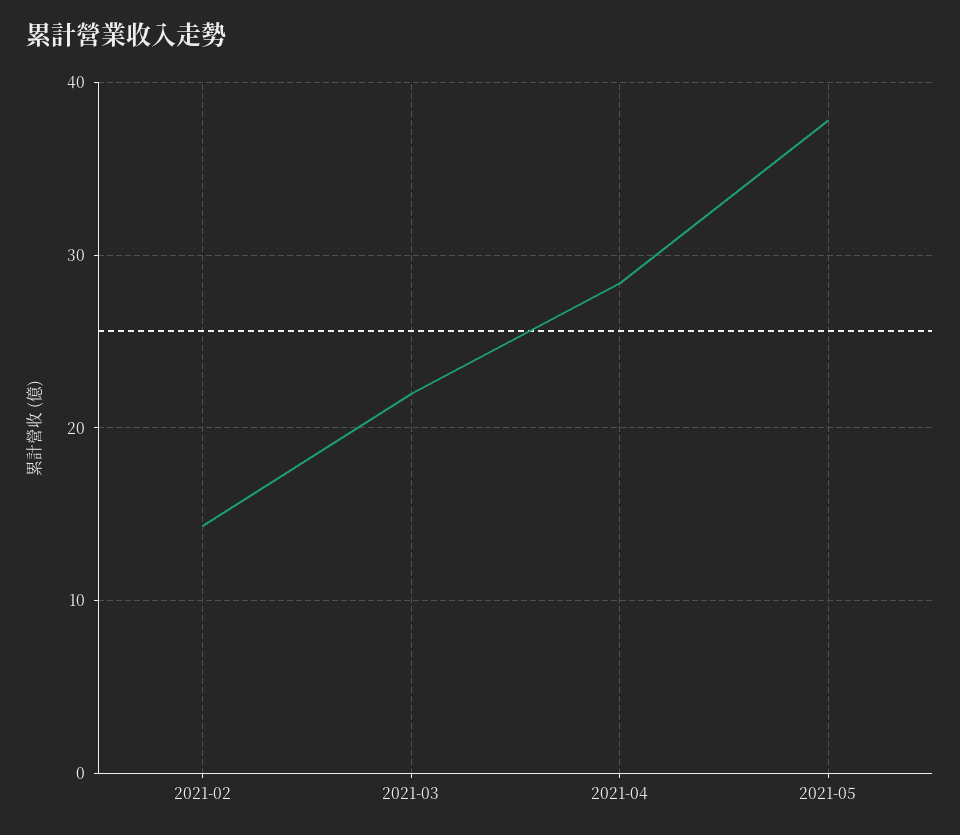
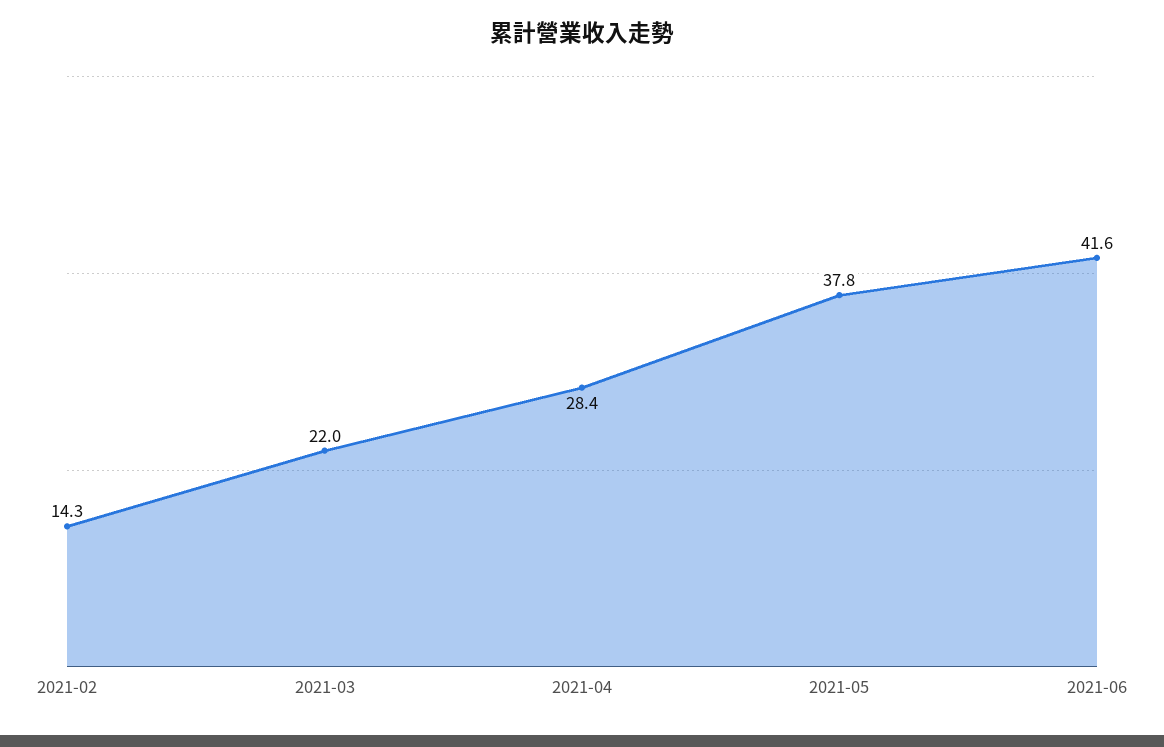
2021-06: none -> 41.6

